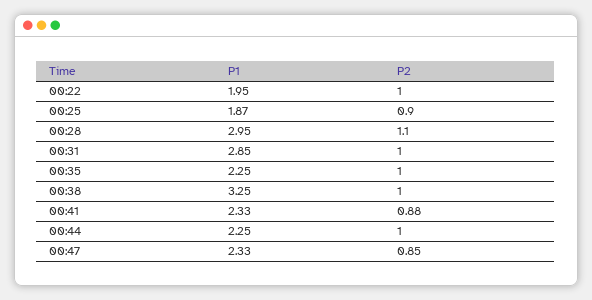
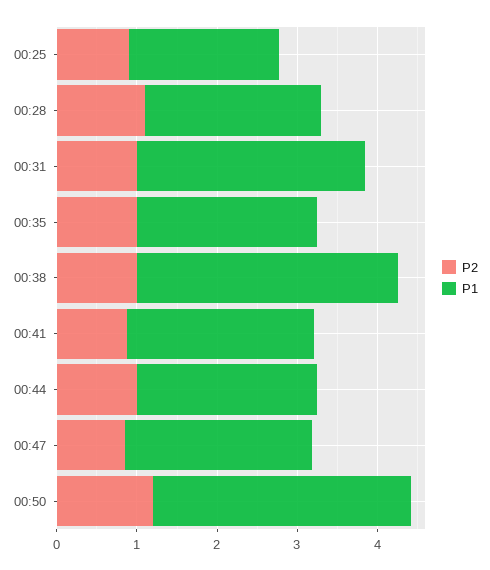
P1, 00:22: 1.95 -> none
P2, 00:22: 1 -> none
P1, 00:28: 2.95 -> 2.2
P2, 00:50: none -> 1.2
P1, 00:50: none -> 3.2

